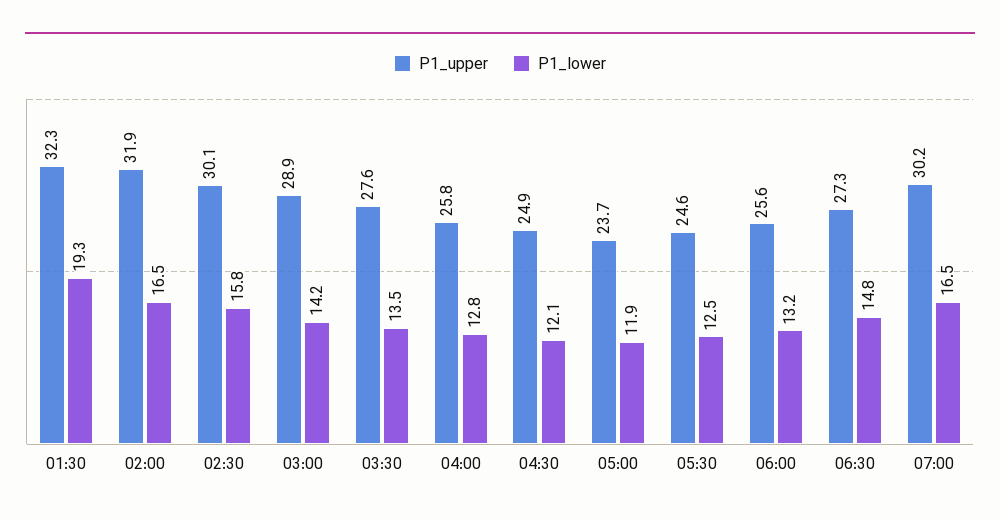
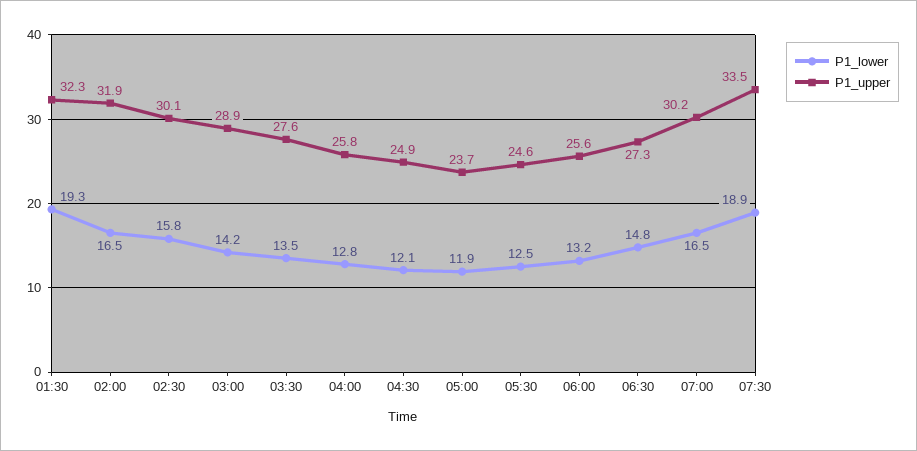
P1_lower, 07:30: none -> 18.9
P1_upper, 07:30: none -> 33.5

